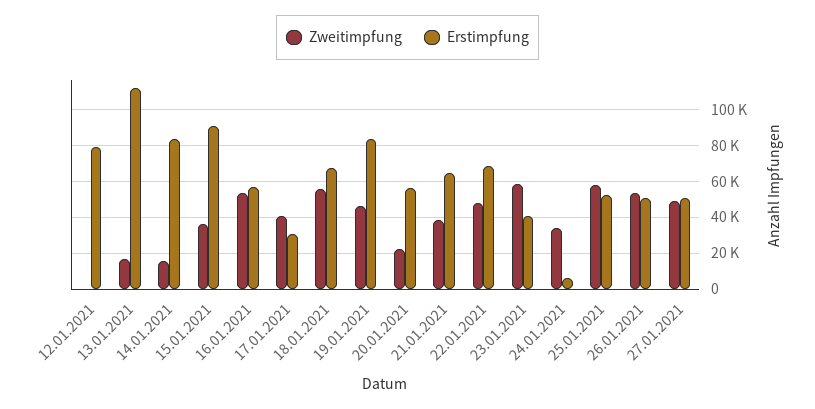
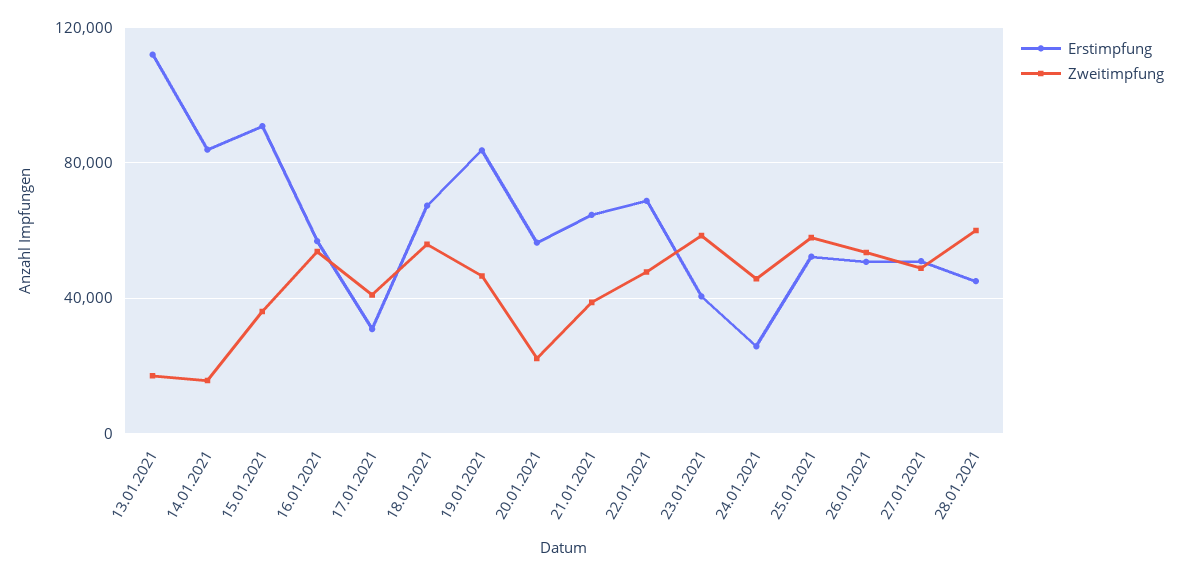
Zweitimpfung, 12.01.2021: 0 -> none
Erstimpfung, 12.01.2021: 80000 -> none
Zweitimpfung, 24.01.2021: 35000 -> 45000
Erstimpfung, 24.01.2021: 5000 -> 25000
Erstimpfung, 28.01.2021: none -> 45000
Zweitimpfung, 28.01.2021: none -> 60000

